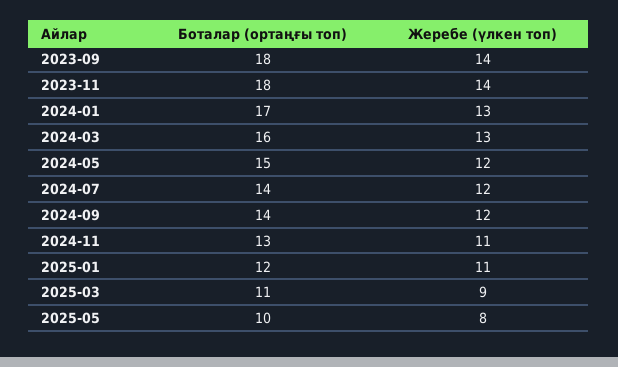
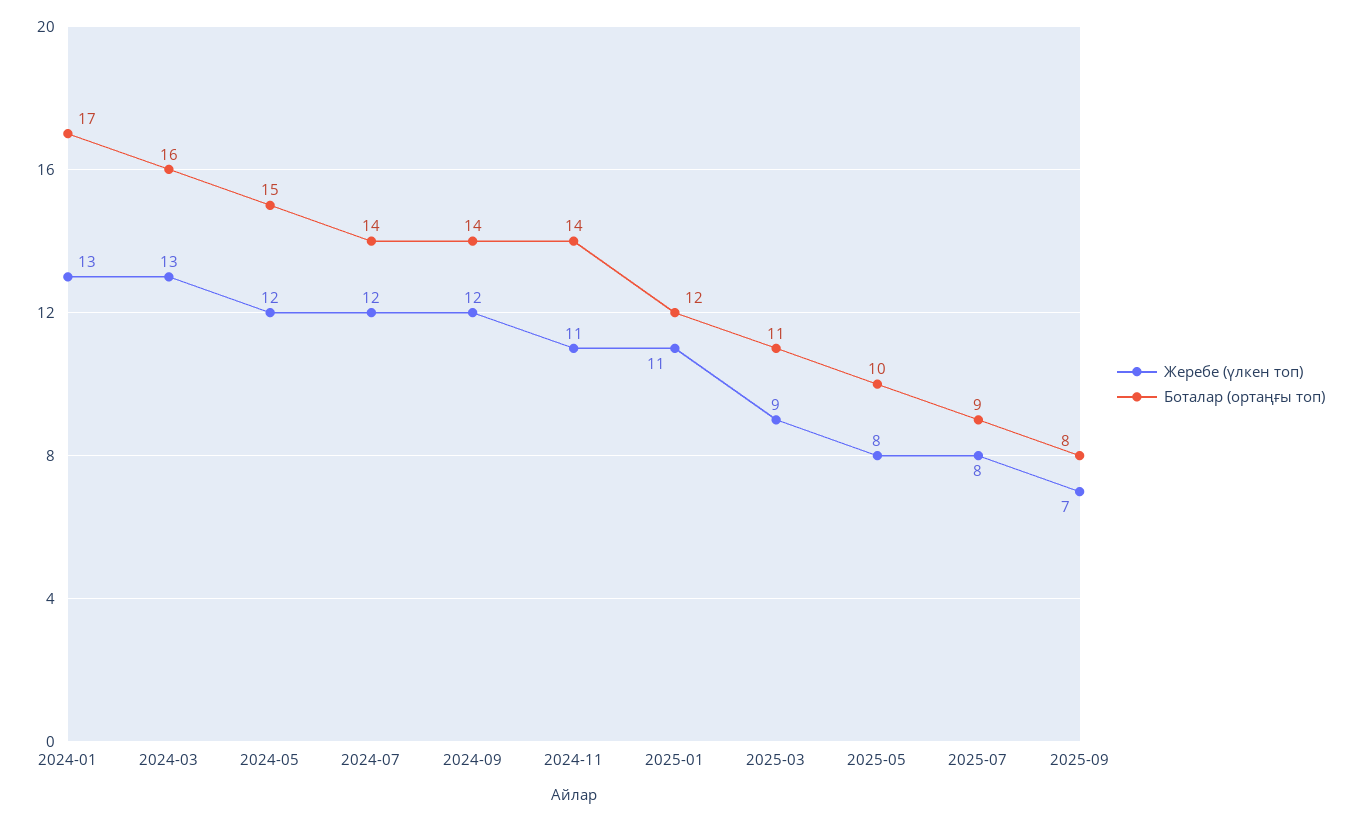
Боталар (ортаңғы топ), 2023-09: 18 -> none
Жеребе (үлкен топ), 2023-09: 14 -> none
Боталар (ортаңғы топ), 2023-11: 18 -> none
Жеребе (үлкен топ), 2023-11: 14 -> none
Боталар (ортаңғы топ), 2024-11: 13 -> 14
Жеребе (үлкен топ), 2025-07: none -> 8
Боталар (ортаңғы топ), 2025-07: none -> 9
Жеребе (үлкен топ), 2025-09: none -> 7
Боталар (ортаңғы топ), 2025-09: none -> 8

